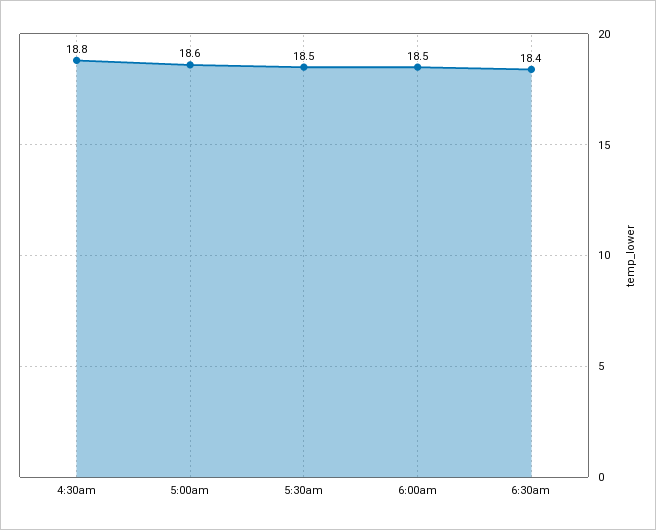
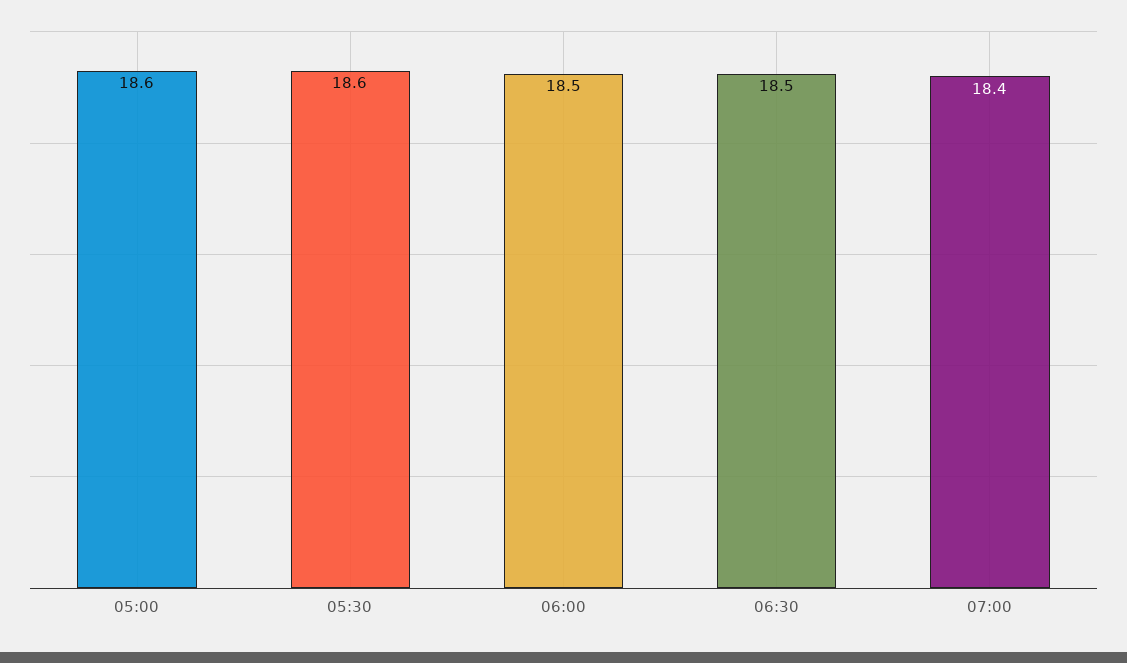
4:30am: 18.8 -> none
5:30am: 18.5 -> 18.6
6:30am: 18.4 -> 18.5
07:00: none -> 18.4

